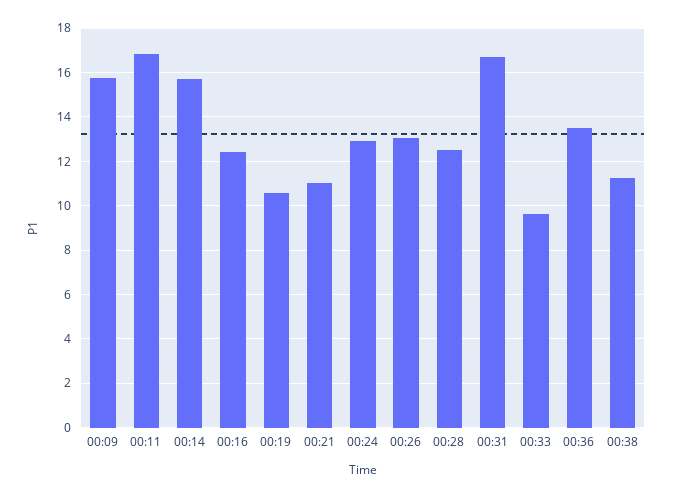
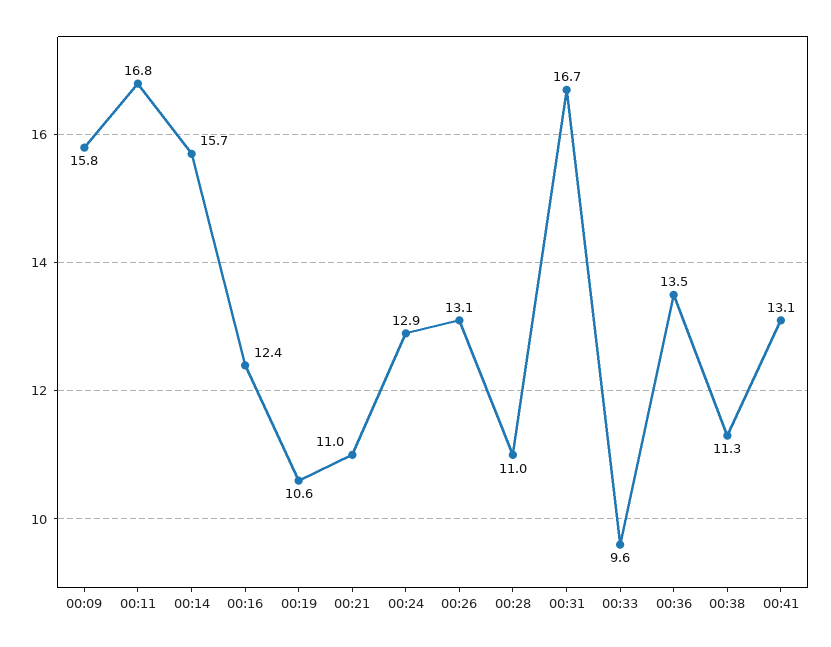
00:28: 12.5 -> 11
00:41: none -> 13.1

